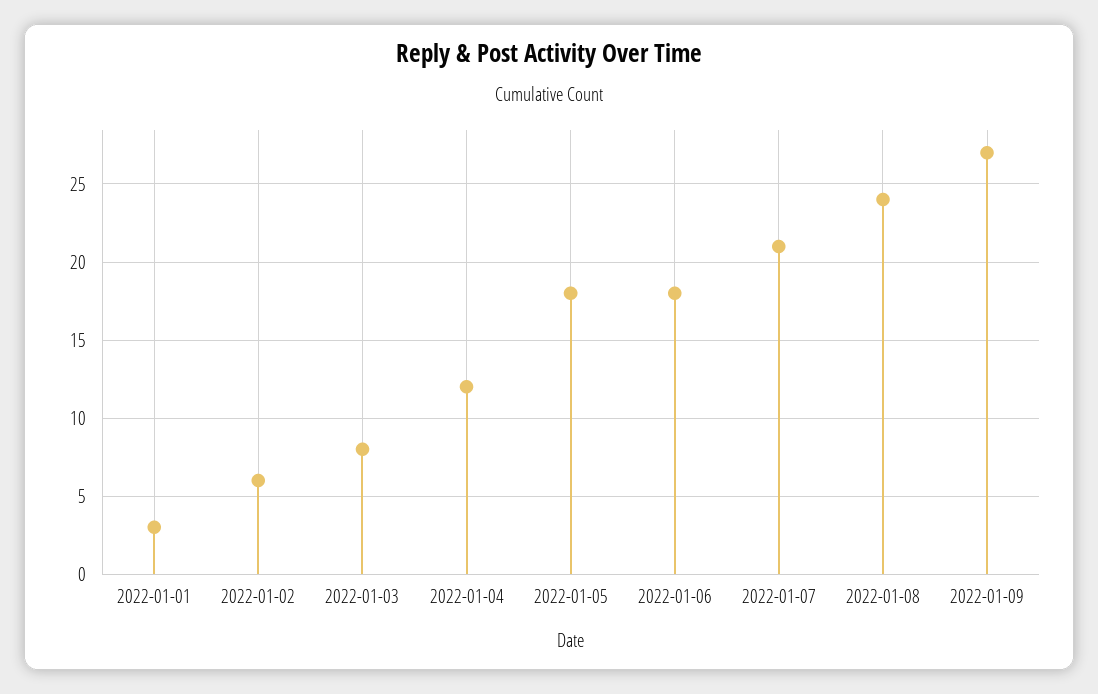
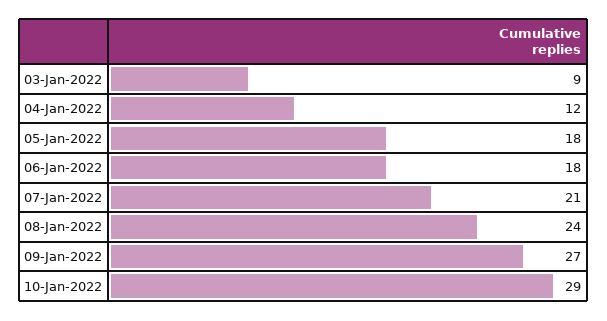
2022-01-01: 3 -> none
2022-01-02: 6 -> none
2022-01-03: 8 -> 9
10-Jan-2022: none -> 29

